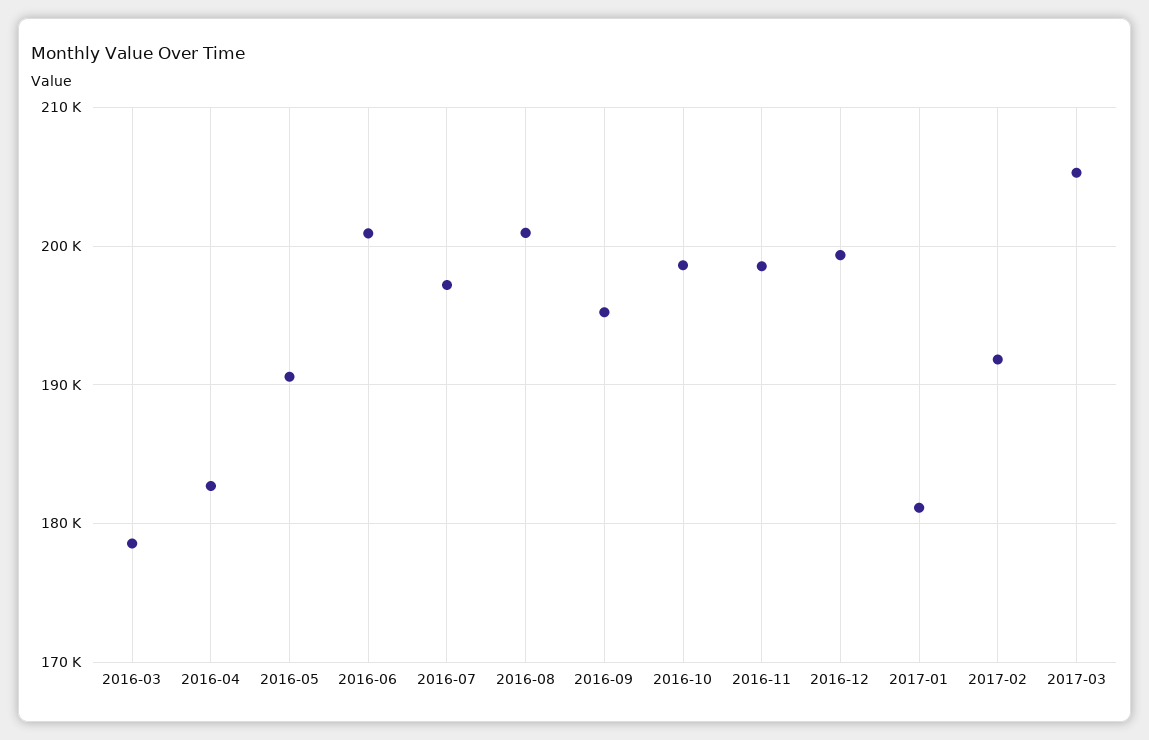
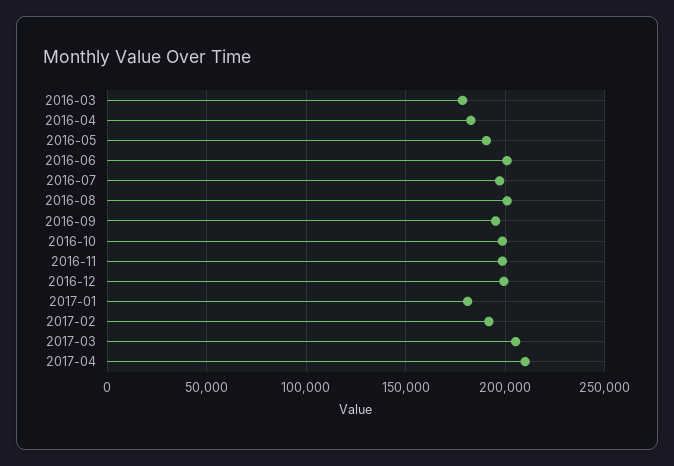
2017-04: none -> 210000

